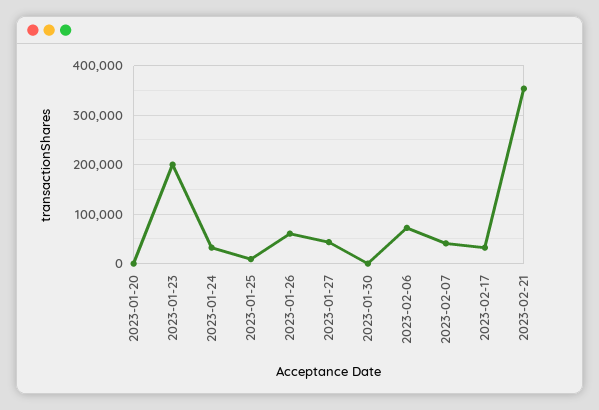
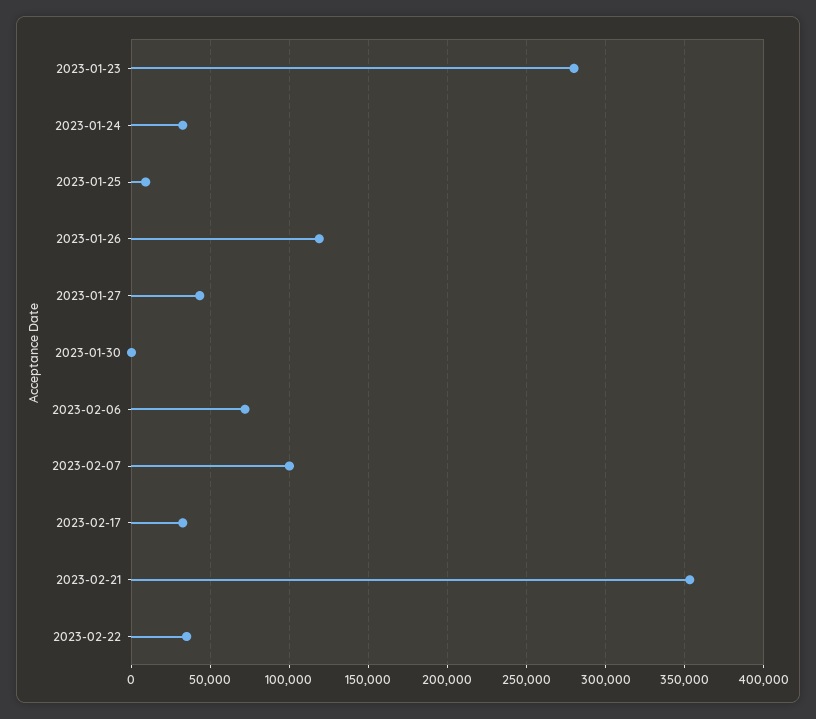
2023-01-20: 0 -> none
2023-01-23: 200000 -> 280000
2023-01-26: 60000 -> 120000
2023-02-07: 40000 -> 100000
2023-02-22: none -> 35000

